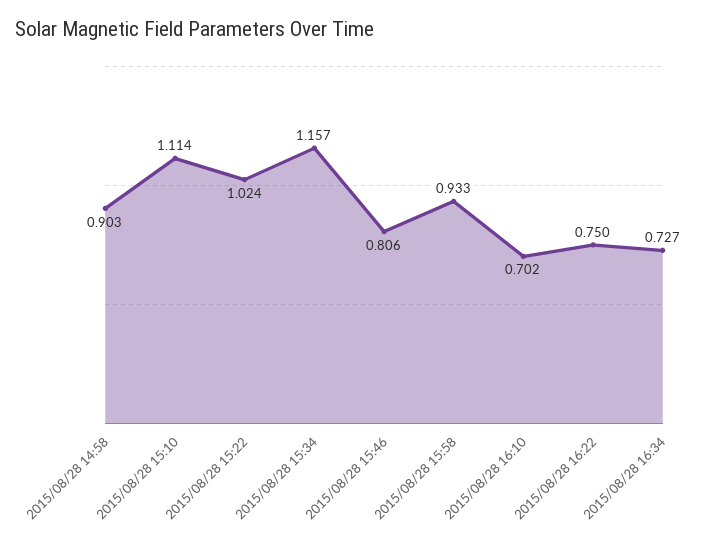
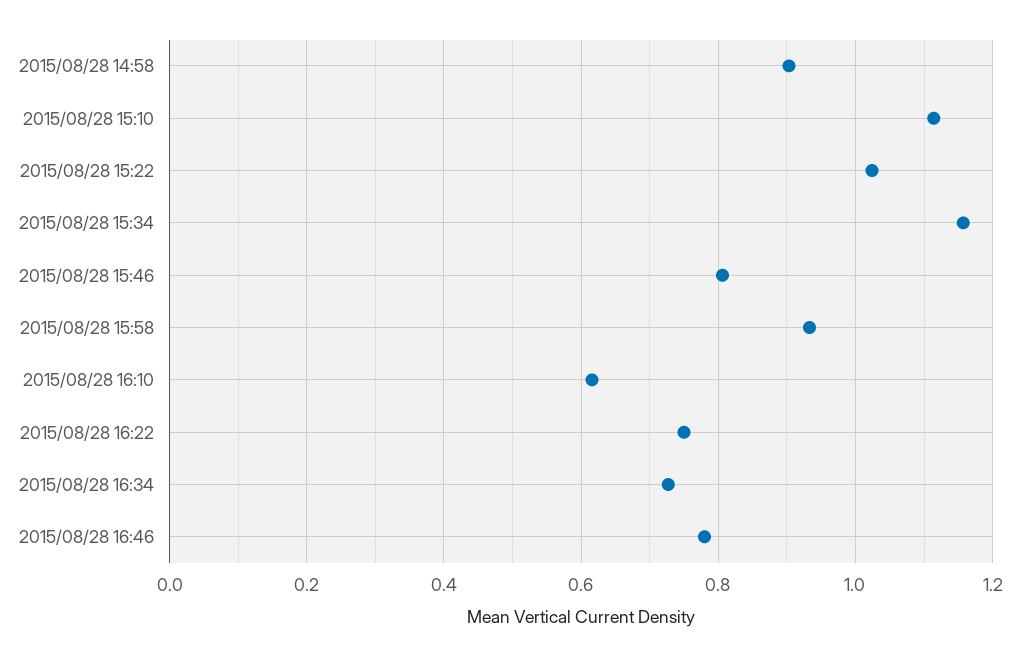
2015/08/28 16:10: 0.702 -> 0.62
2015/08/28 16:46: none -> 0.78

